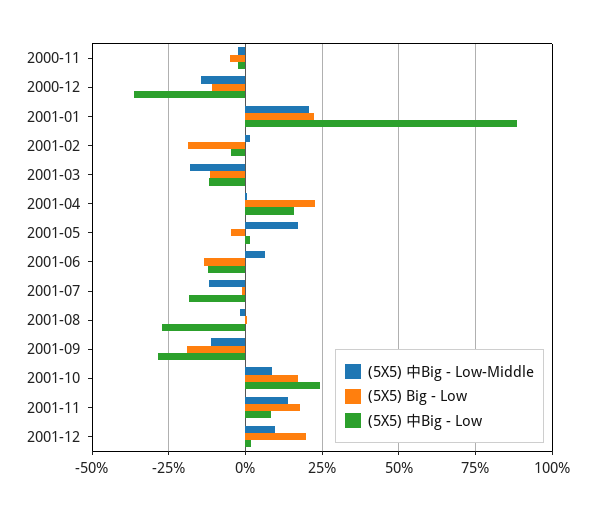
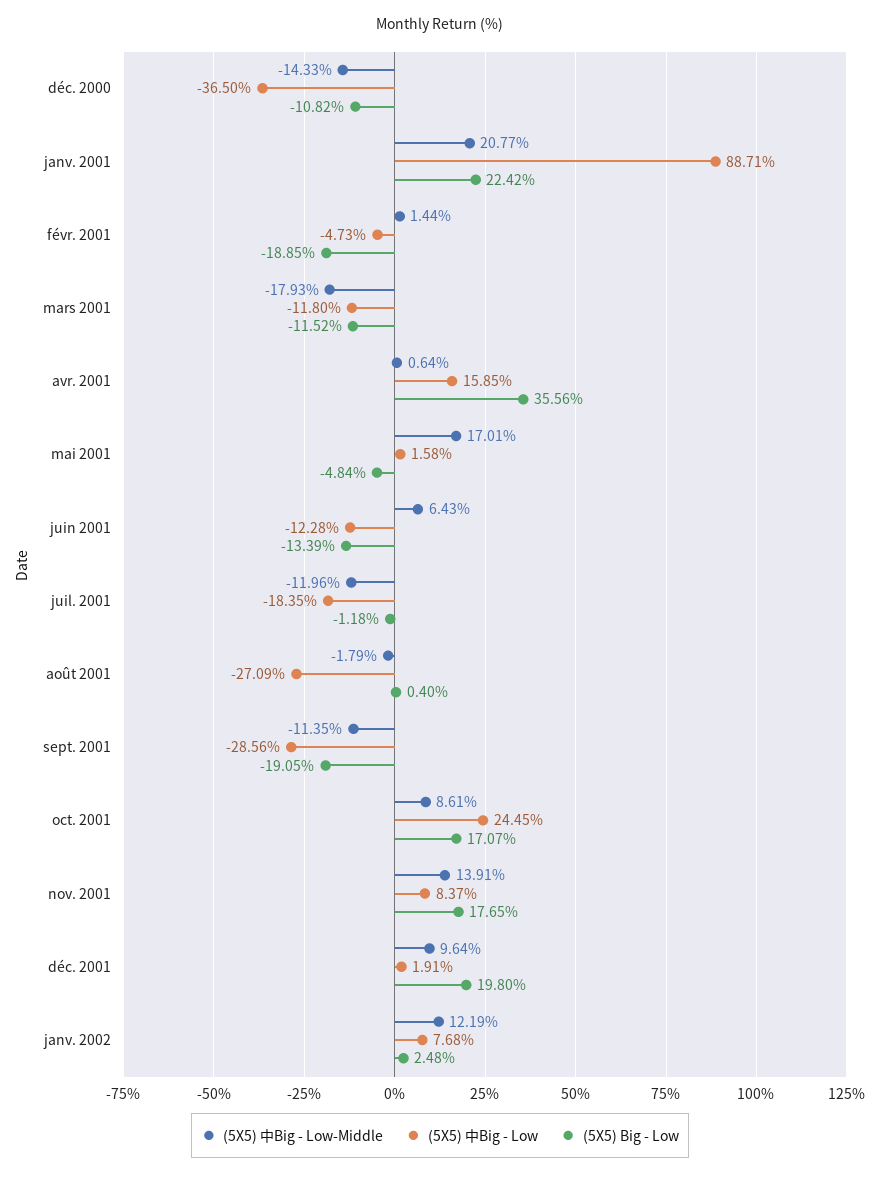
(5X5) 中Big - Low-Middle, 2000-11: -2.5 -> none
(5X5) Big - Low, 2000-11: -5 -> none
(5X5) 中Big - Low, 2000-11: -2.5 -> none
(5X5) Big - Low, 2001-04: 22.5 -> 35.56
(5X5) 中Big - Low-Middle, janv. 2002: none -> 12.19
(5X5) 中Big - Low, janv. 2002: none -> 7.68
(5X5) Big - Low, janv. 2002: none -> 2.48

